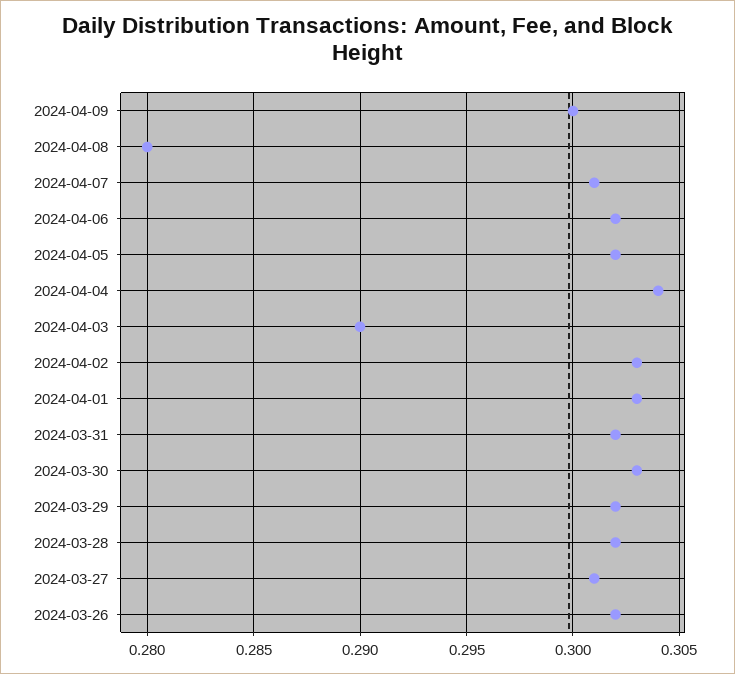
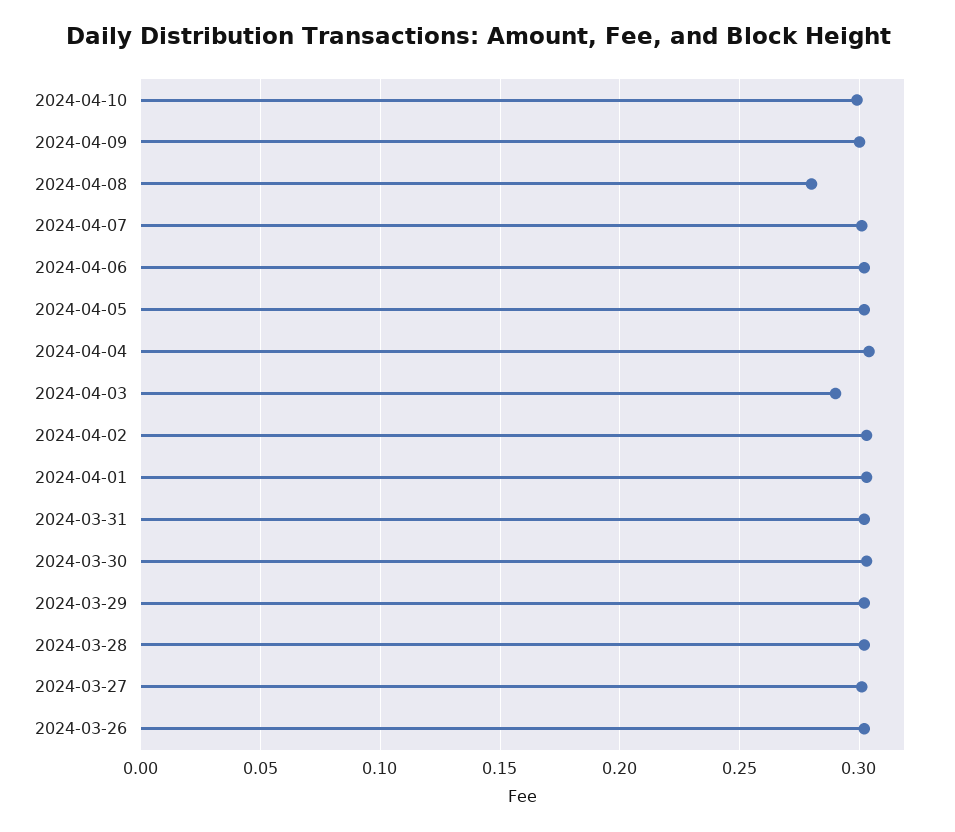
2024-04-10: none -> 0.3

